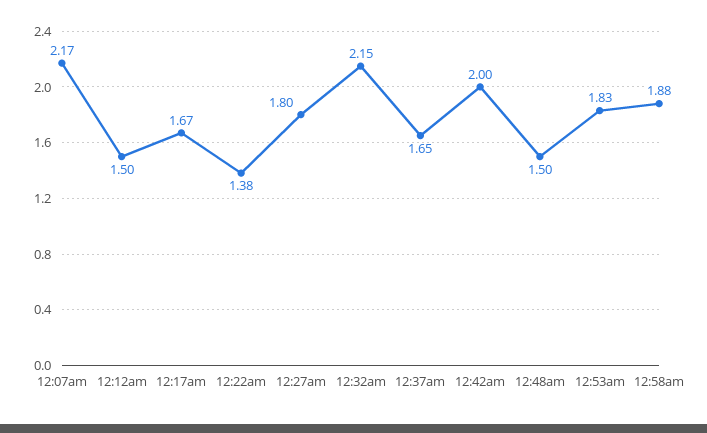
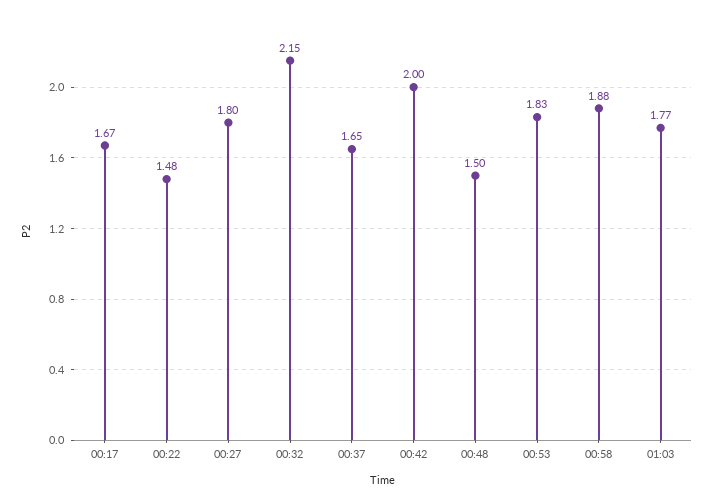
12:07am: 2.17 -> none
12:12am: 1.5 -> none
12:22am: 1.38 -> 1.48
01:03: none -> 1.77

